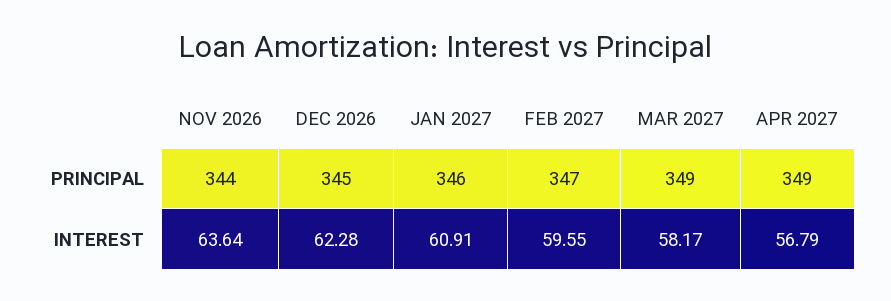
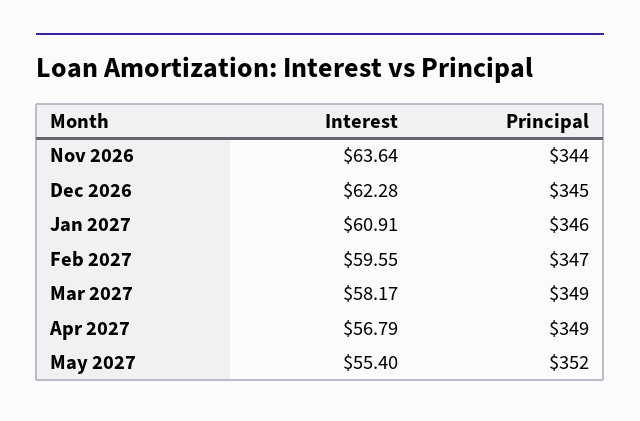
May 2027, INTEREST: none -> 55.4
May 2027, PRINCIPAL: none -> 352

